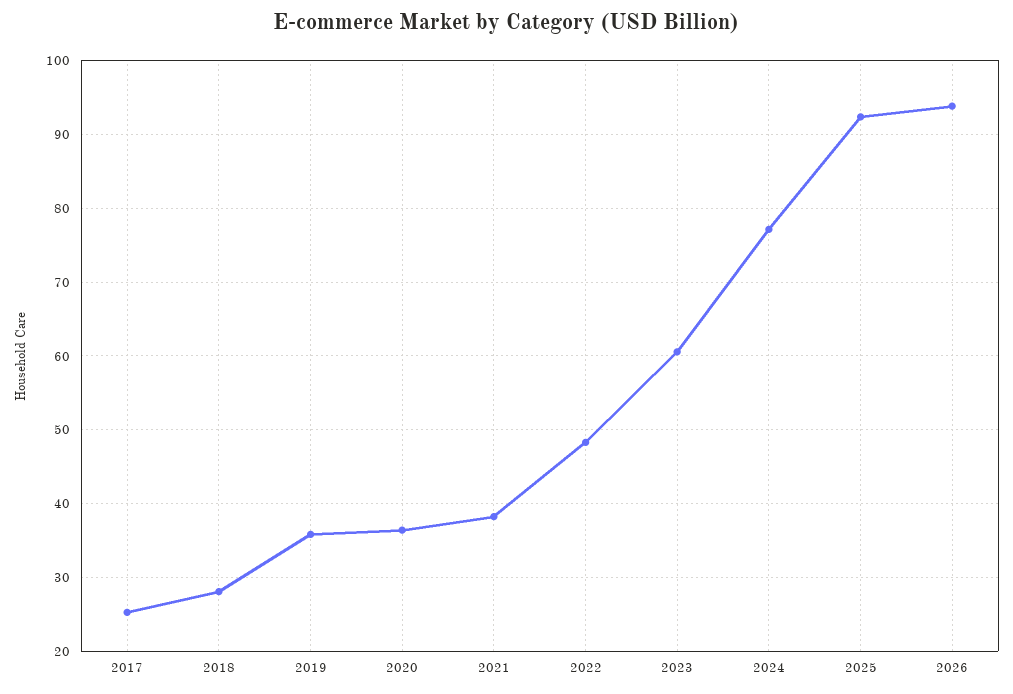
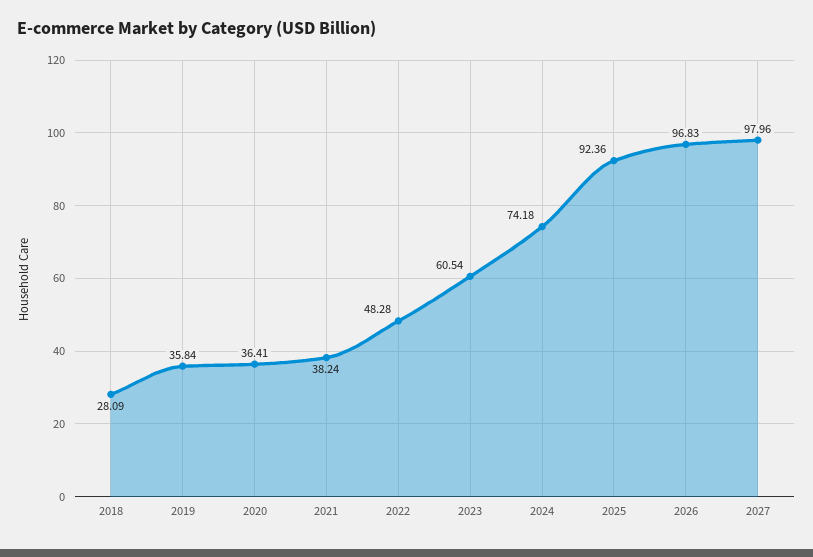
2017: 25 -> none
2024: 77 -> 74.18
2026: 94 -> 96.83
2027: none -> 97.96

